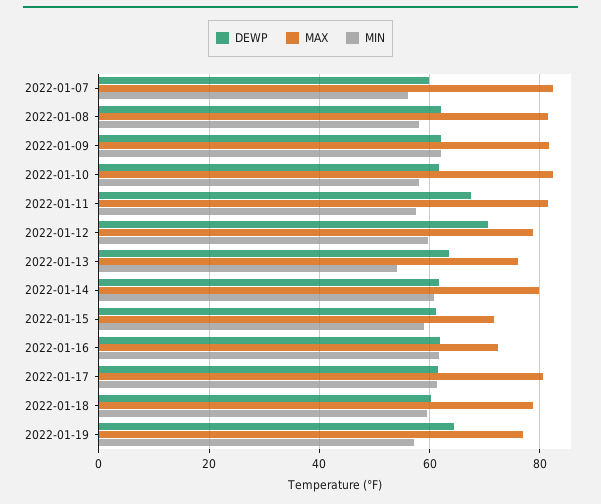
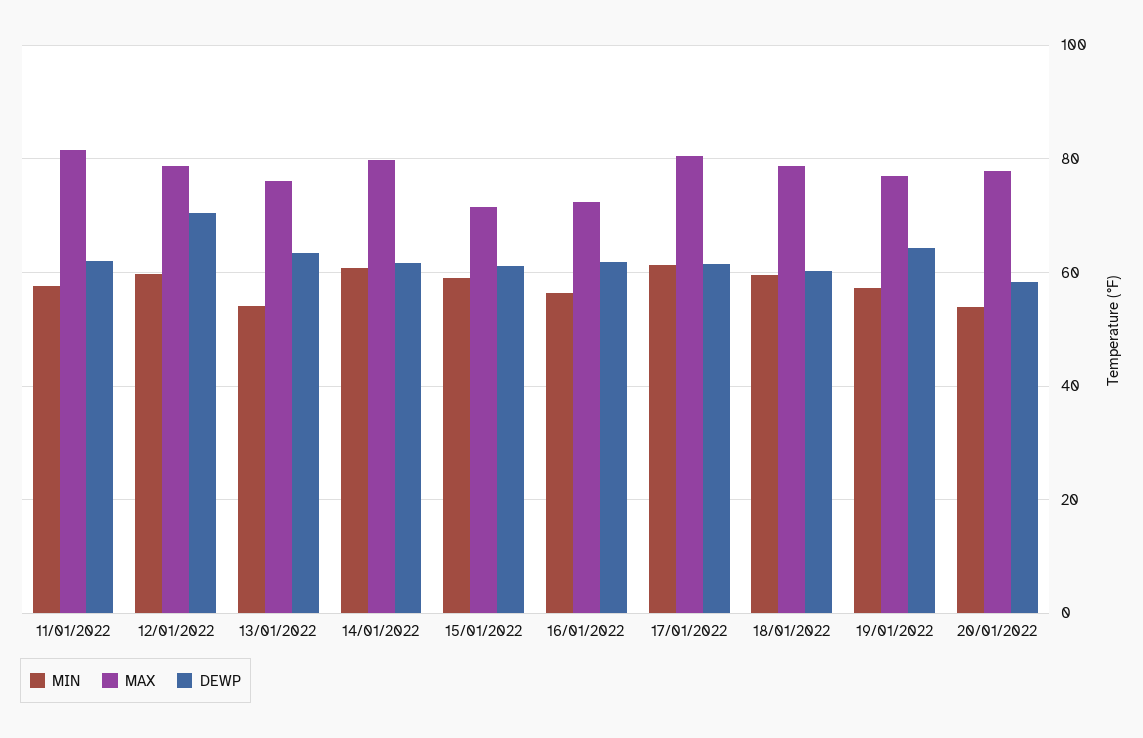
DEWP, 2022-01-07: 60 -> none
MAX, 2022-01-07: 82 -> none
MIN, 2022-01-07: 56 -> none
DEWP, 2022-01-08: 62 -> none
MAX, 2022-01-08: 82 -> none
MIN, 2022-01-08: 58 -> none
DEWP, 2022-01-09: 62 -> none
MAX, 2022-01-09: 82 -> none
MIN, 2022-01-09: 62 -> none
DEWP, 2022-01-10: 62 -> none
MAX, 2022-01-10: 82 -> none
MIN, 2022-01-10: 58 -> none
DEWP, 2022-01-11: 68 -> 62
MIN, 2022-01-16: 62 -> 56
MIN, 20/01/2022: none -> 54
MAX, 20/01/2022: none -> 78
DEWP, 20/01/2022: none -> 58

